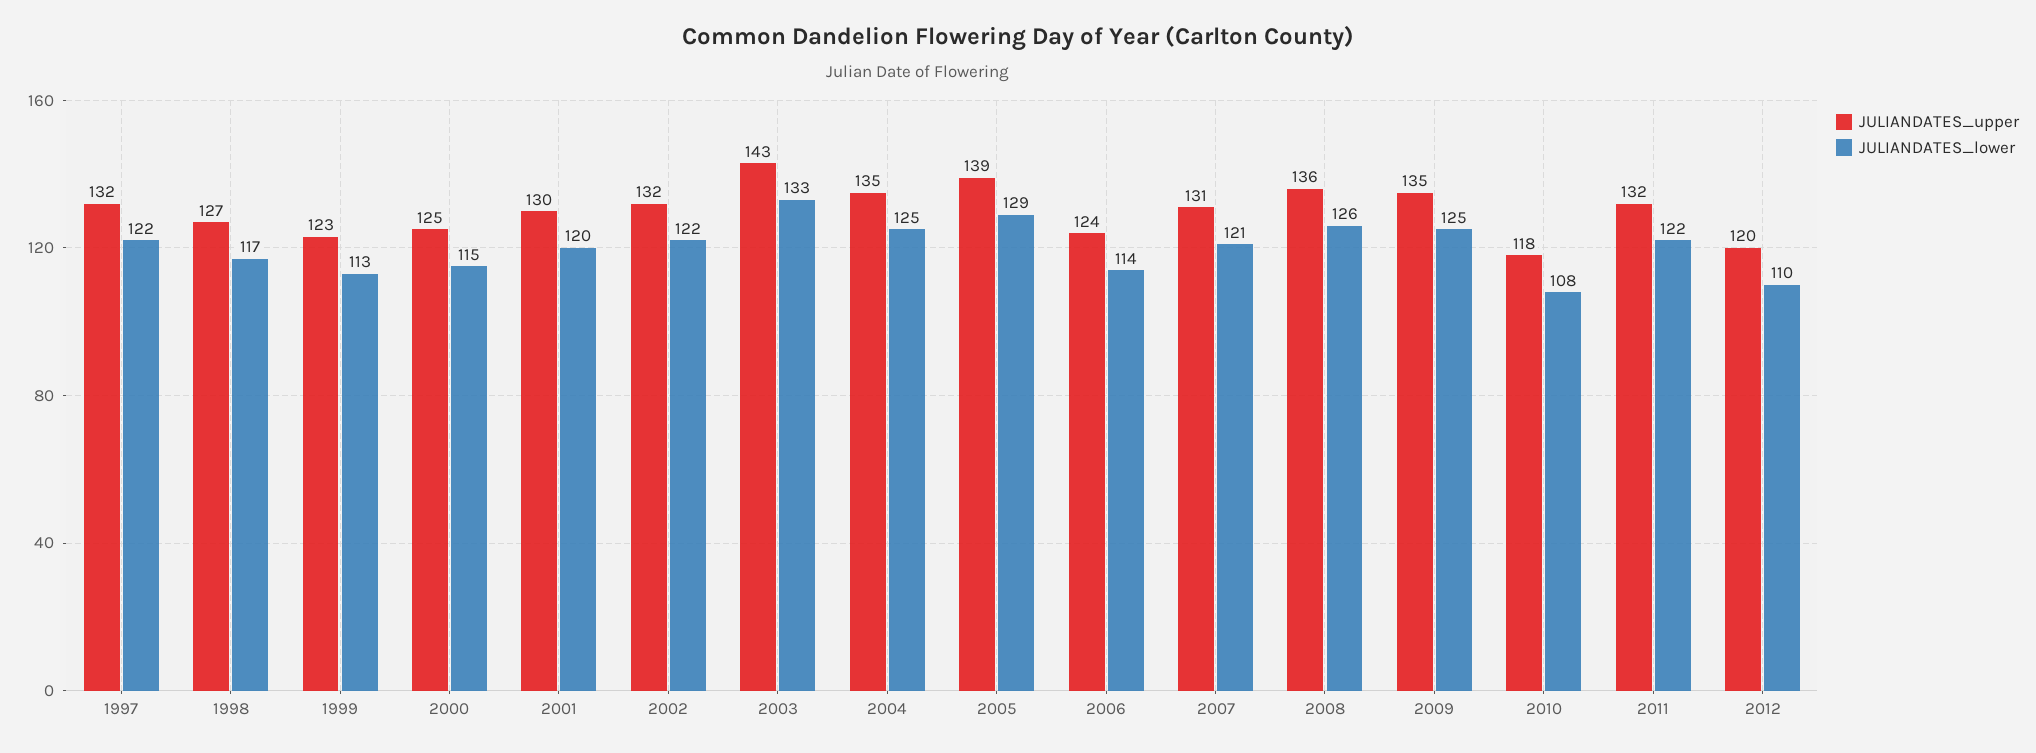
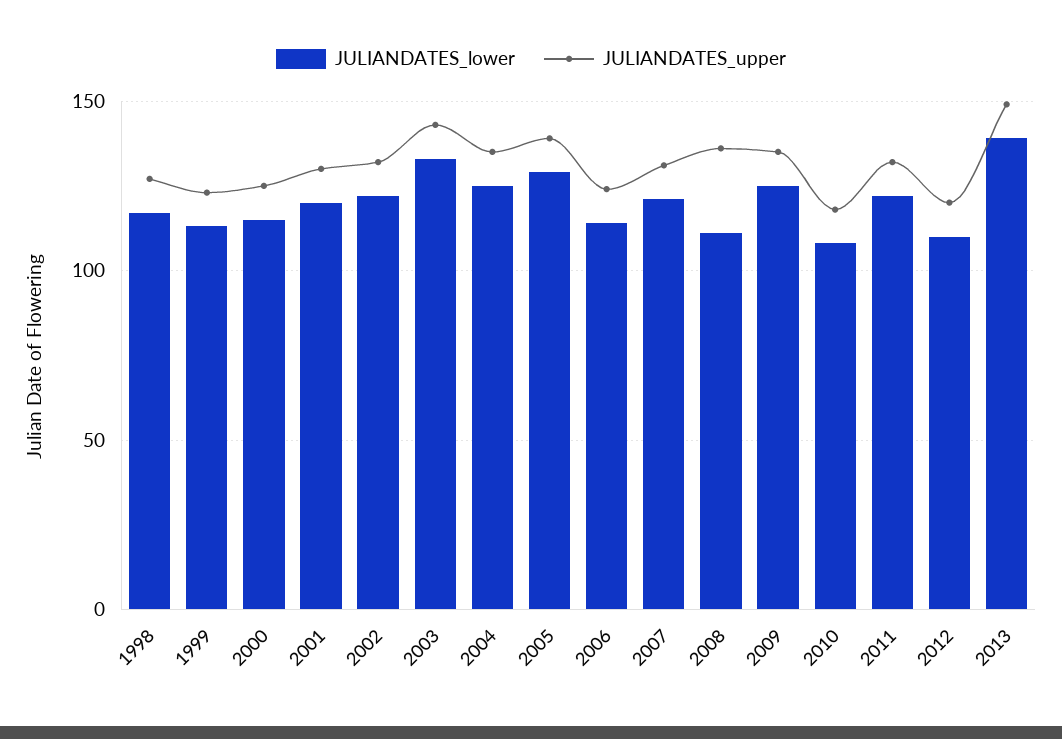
JULIANDATES_upper, 1997: 132 -> none
JULIANDATES_lower, 1997: 122 -> none
JULIANDATES_lower, 2008: 126 -> 110
JULIANDATES_lower, 2013: none -> 140
JULIANDATES_upper, 2013: none -> 150

